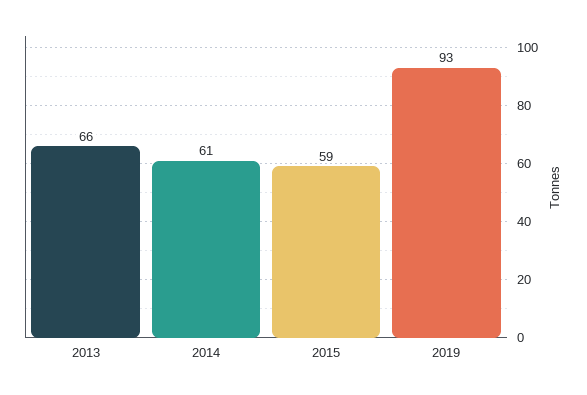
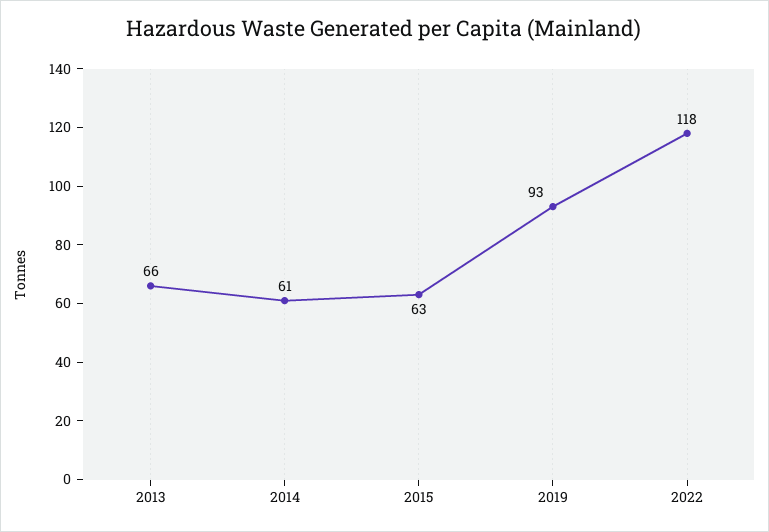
2015: 59 -> 63
2022: none -> 118

